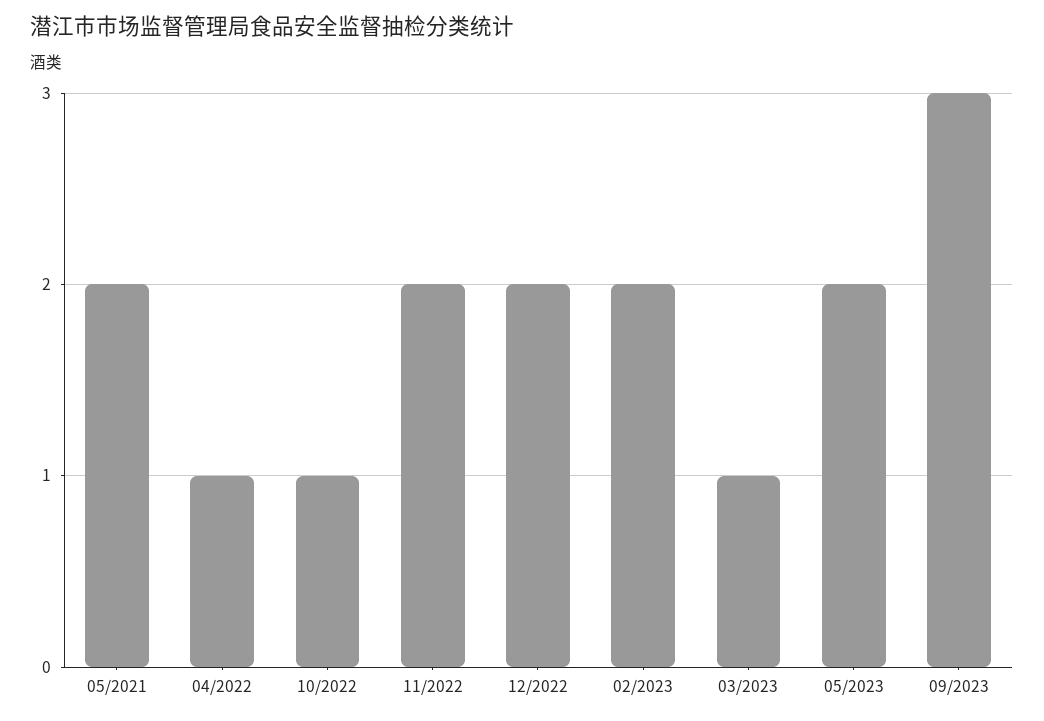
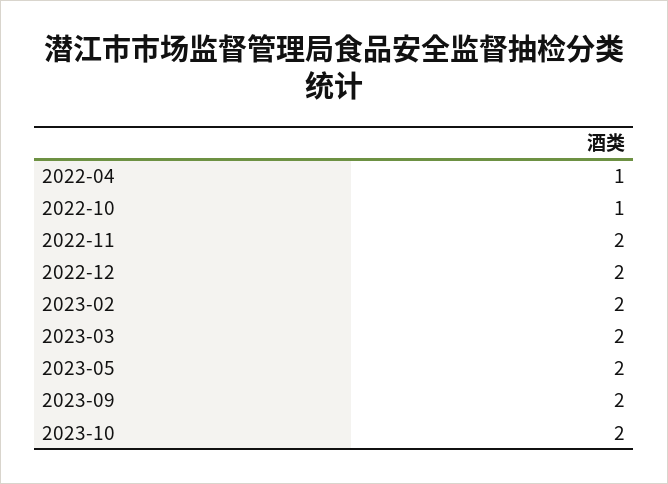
05/2021: 2 -> none
03/2023: 1 -> 2
09/2023: 3 -> 2
2023-10: none -> 2

